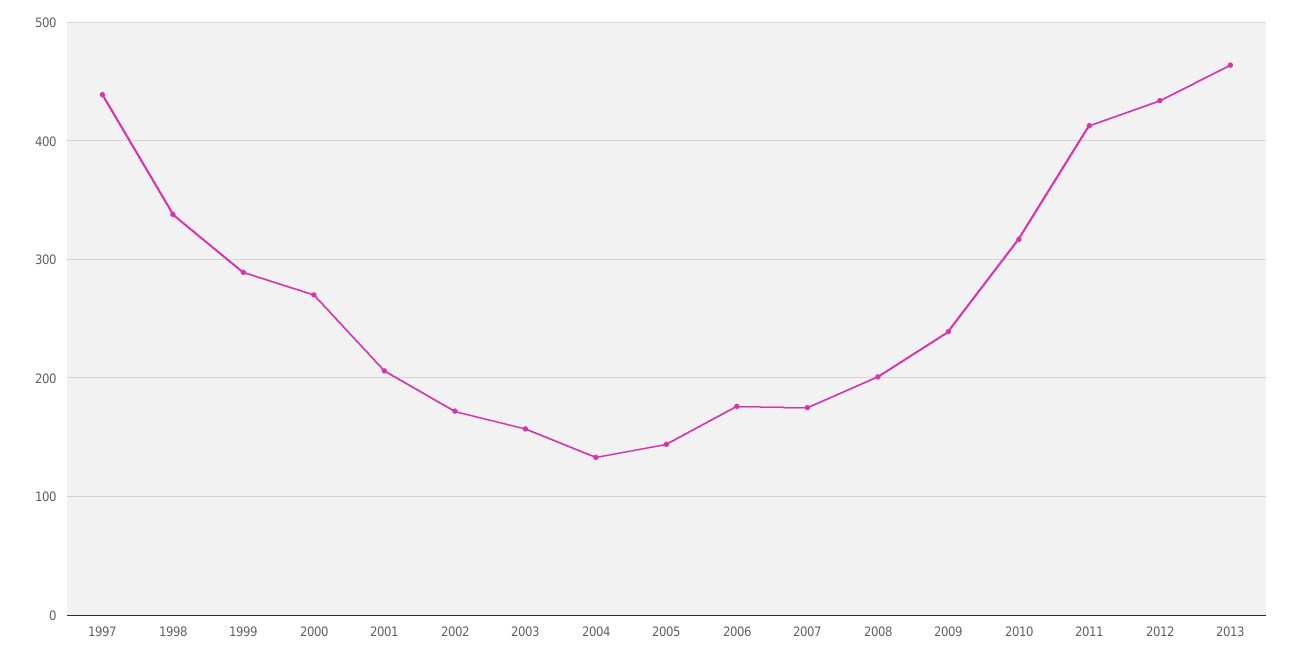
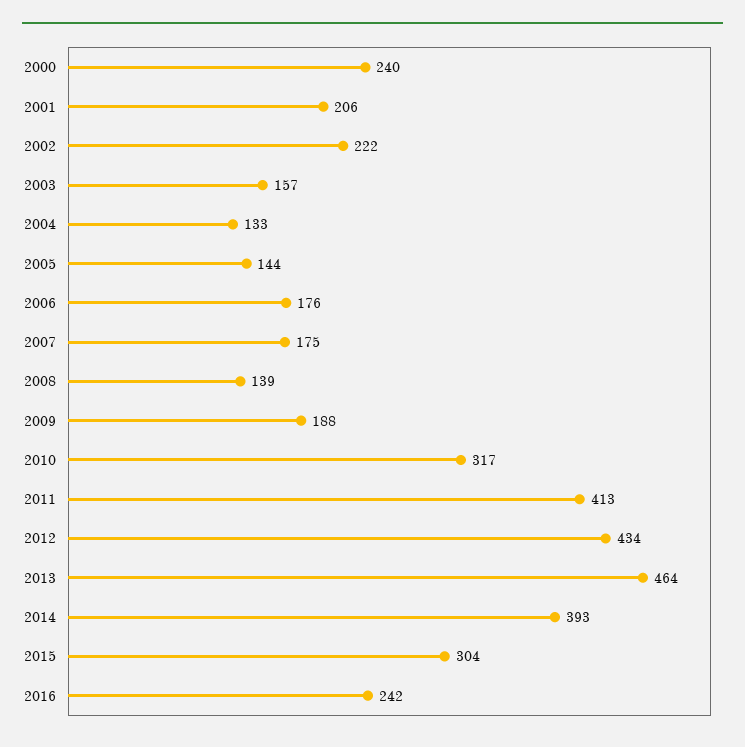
1997: 440 -> none
1998: 340 -> none
1999: 290 -> none
2000: 270 -> 240
2002: 170 -> 222
2008: 200 -> 139
2009: 240 -> 188
2014: none -> 393
2015: none -> 304
2016: none -> 242

